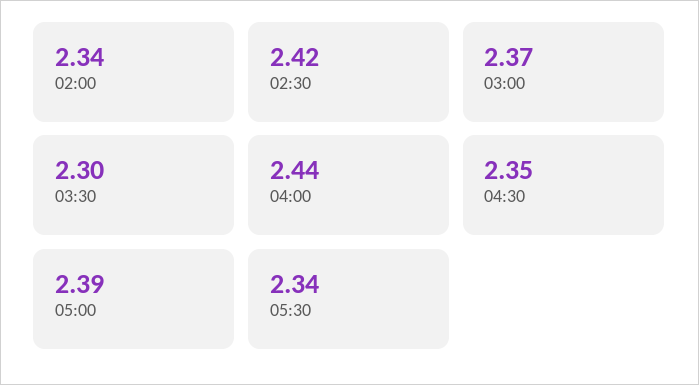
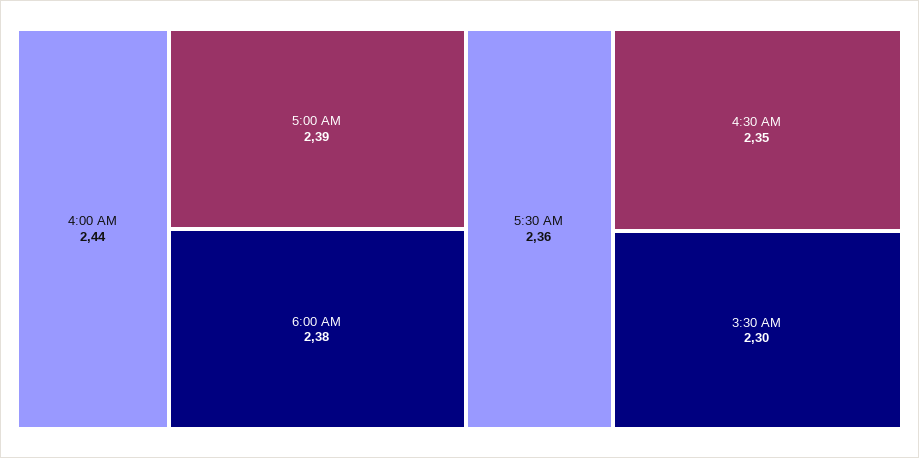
02:00: 2.34 -> none
02:30: 2.42 -> none
03:00: 2.37 -> none
05:30: 2.34 -> 2.36
6:00 AM: none -> 2.38

